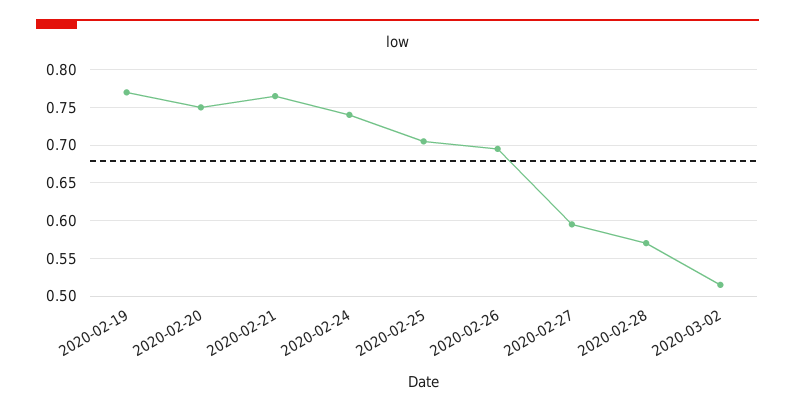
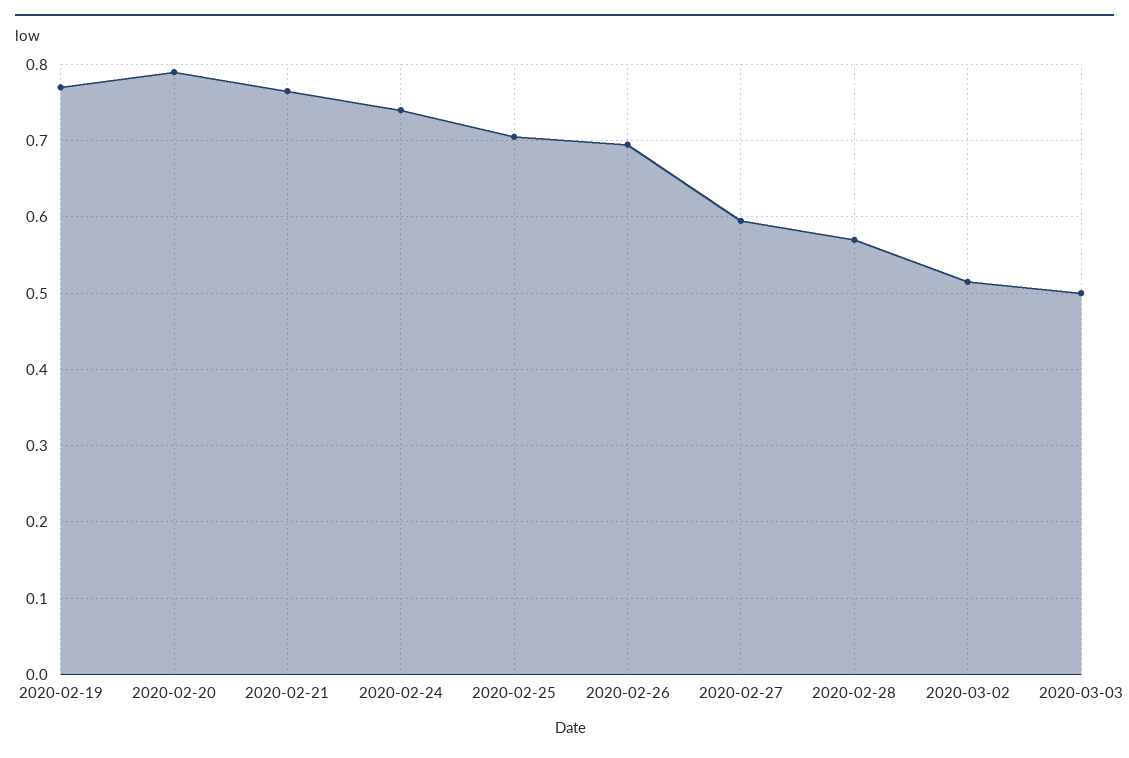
2020-02-20: 0.75 -> 0.79
2020-03-03: none -> 0.5

